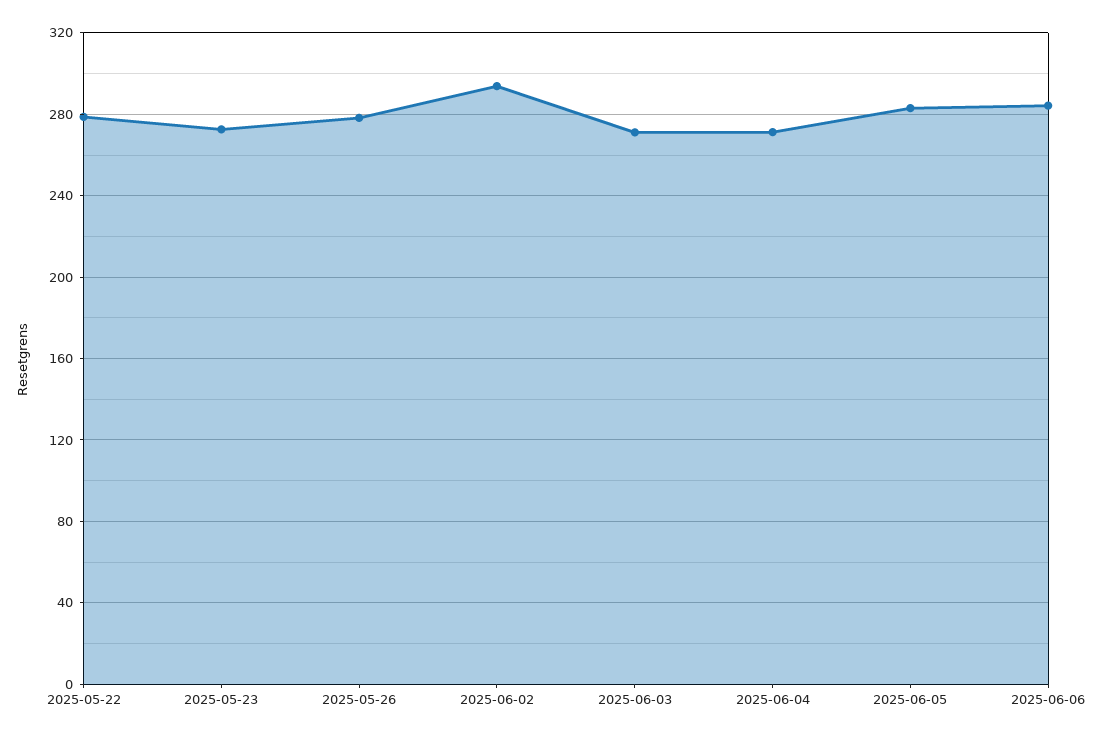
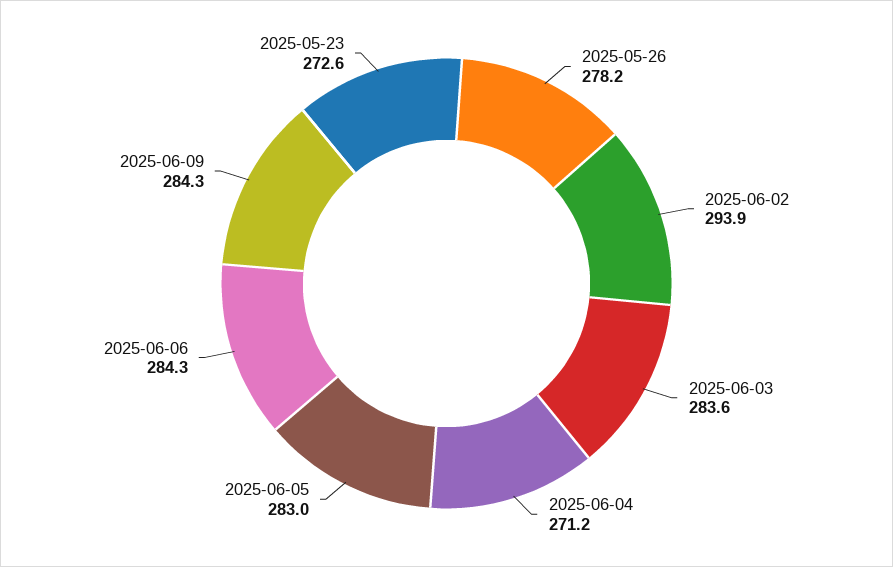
2025-05-22: 280 -> none
2025-06-03: 270 -> 283.6
2025-06-09: none -> 284.3

